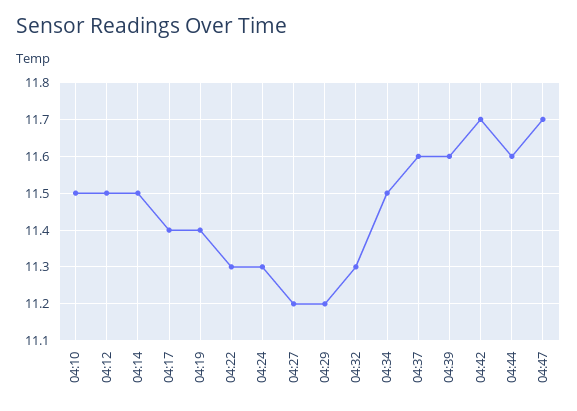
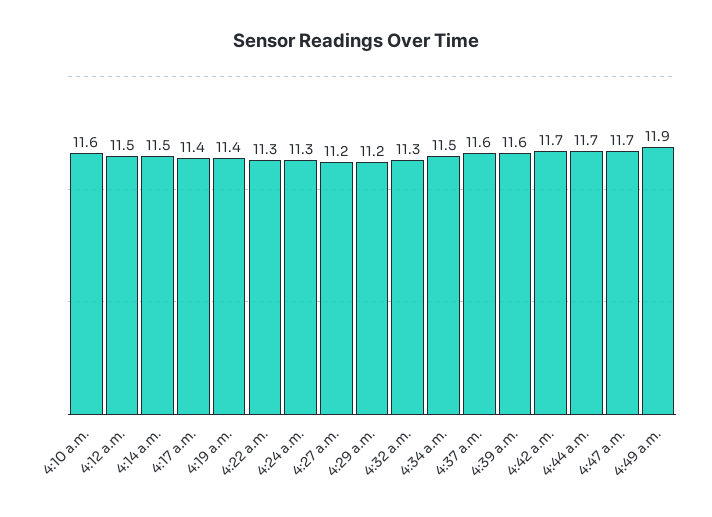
04:10: 11.5 -> 11.6
04:44: 11.6 -> 11.7
4:49 a.m.: none -> 11.9

